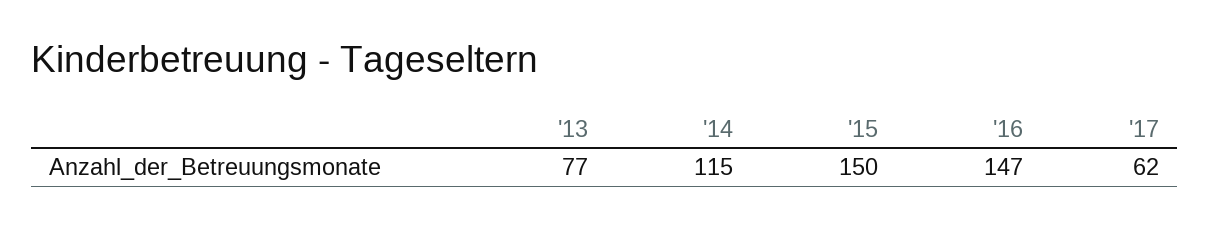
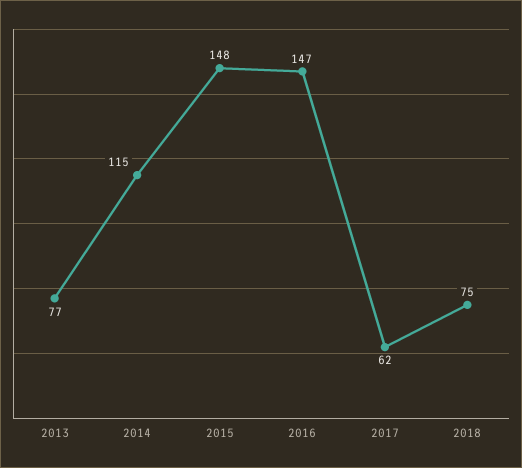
'15: 150 -> 148
2018: none -> 75

